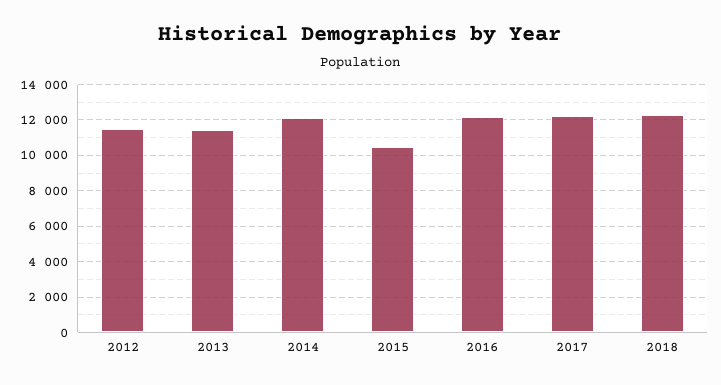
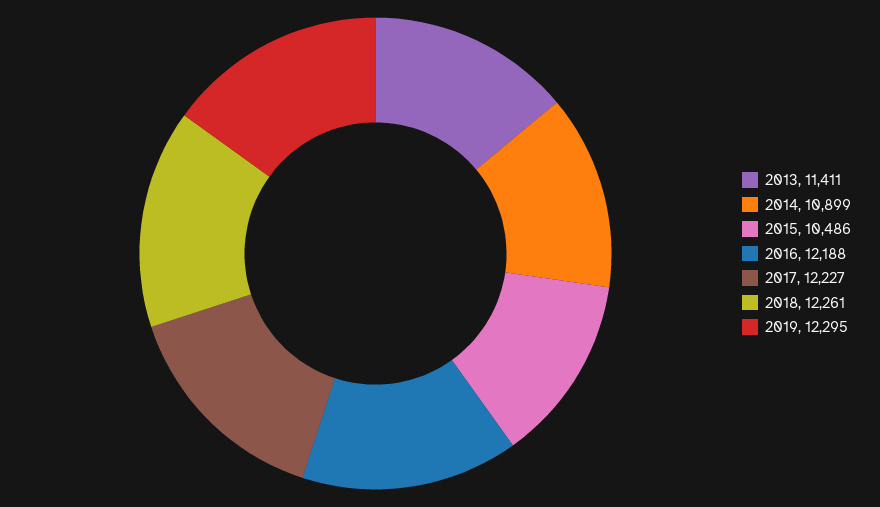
2012: 11500 -> none
2014: 12000 -> 10899
2019: none -> 12295

